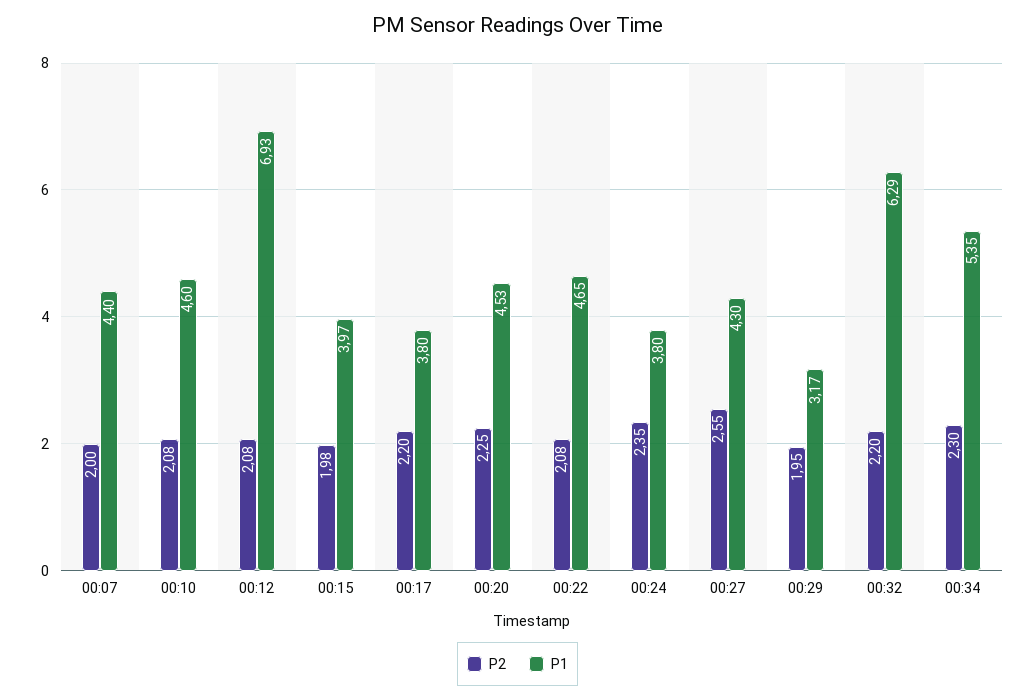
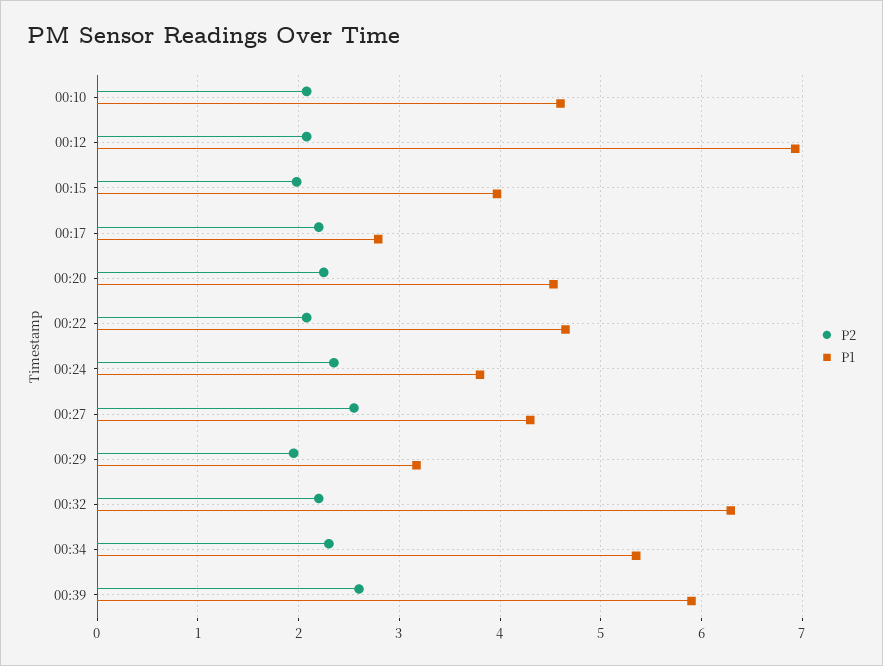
P2, 00:07: 2 -> none
P1, 00:07: 4.4 -> none
P1, 00:17: 3.8 -> 2.8
P2, 00:39: none -> 2.6
P1, 00:39: none -> 5.9

